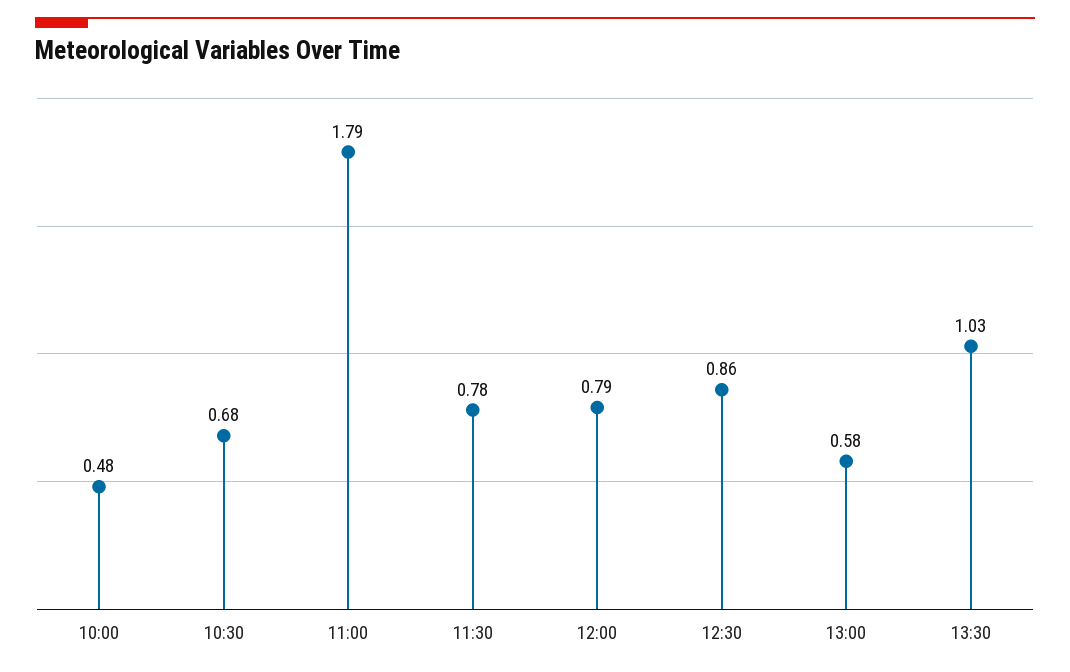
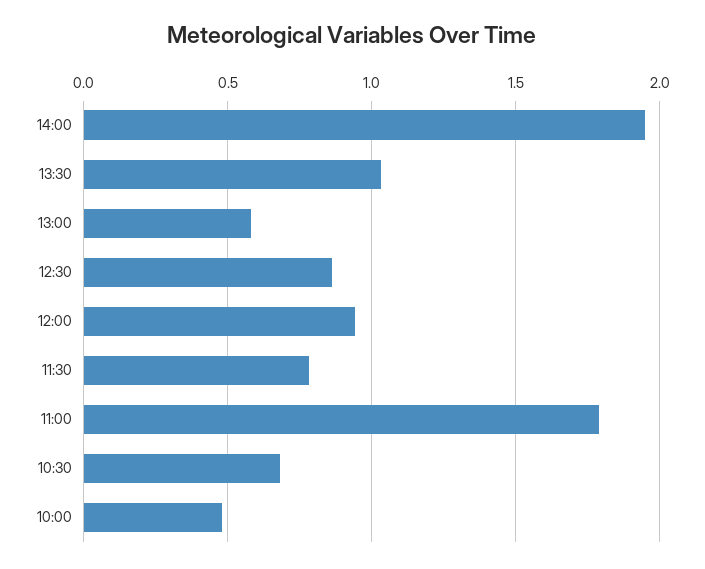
12:00: 0.79 -> 0.95
14:00: none -> 1.95

